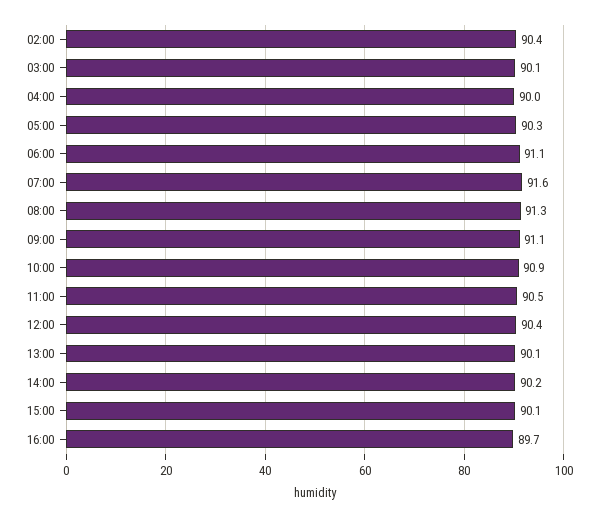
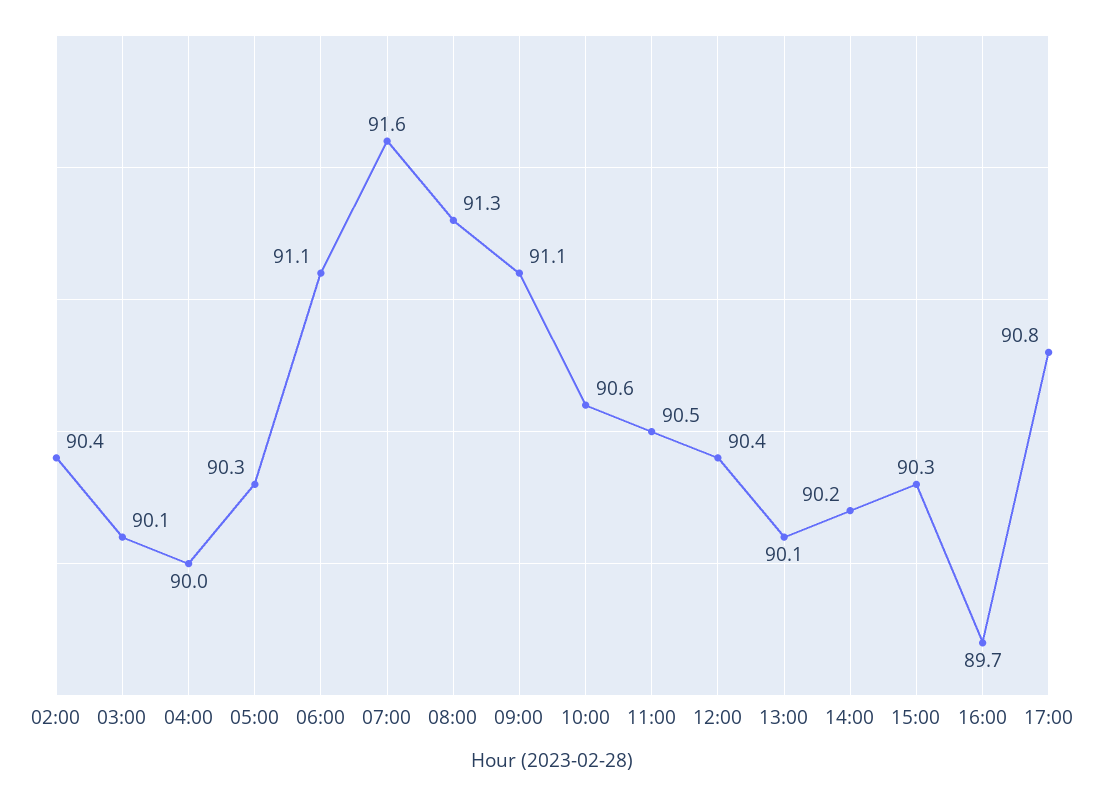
10:00: 90.9 -> 90.6
15:00: 90.1 -> 90.3
17:00: none -> 90.8

